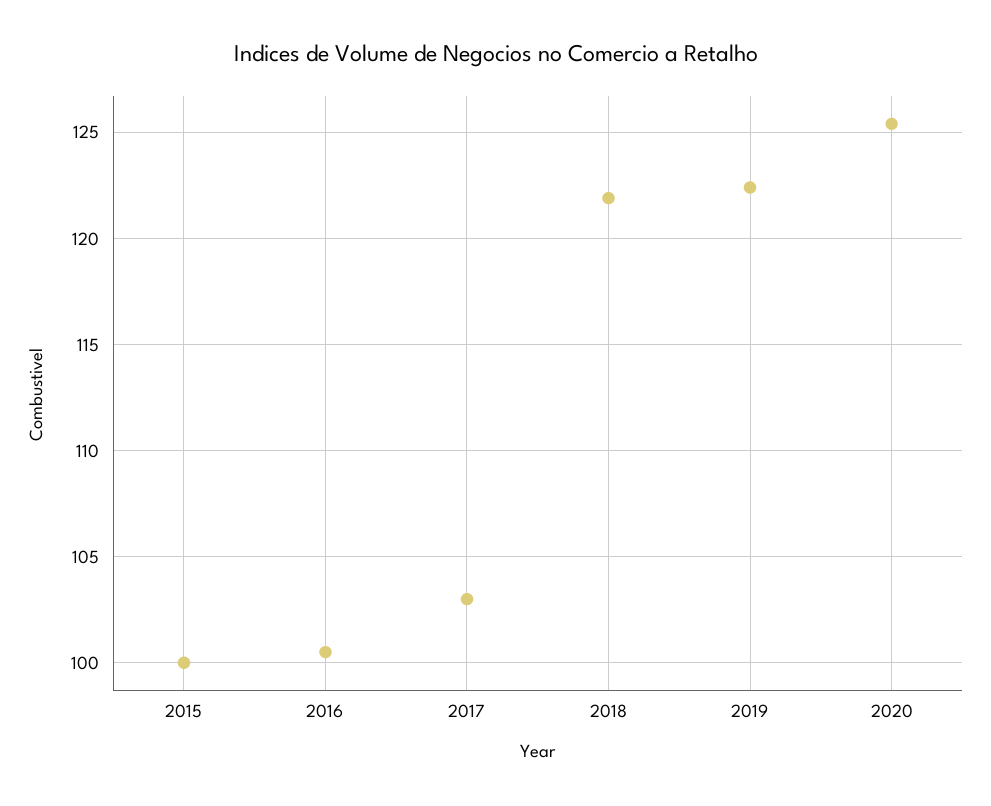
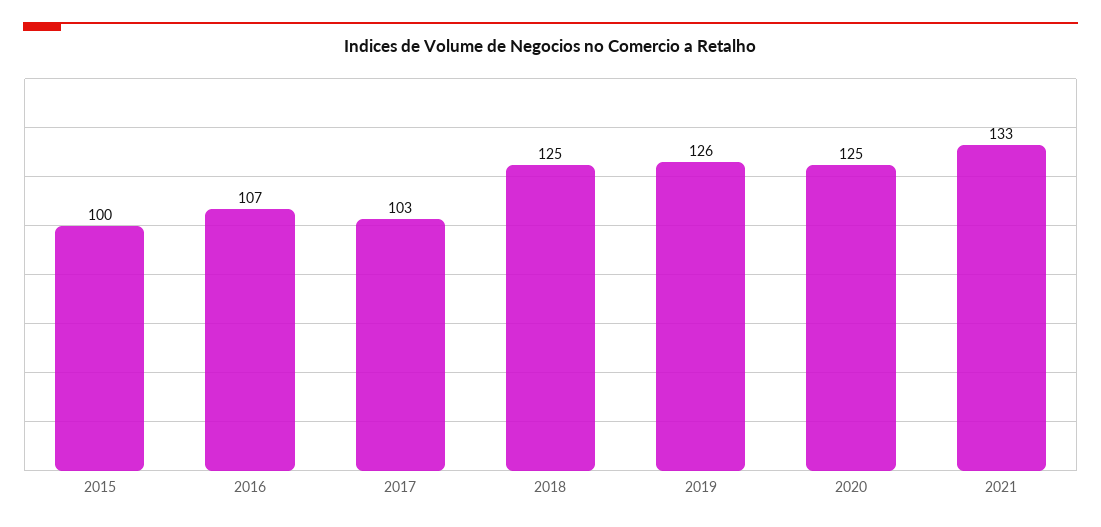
2016: 100.5 -> 107
2018: 122 -> 125
2019: 122.5 -> 126
2021: none -> 133

